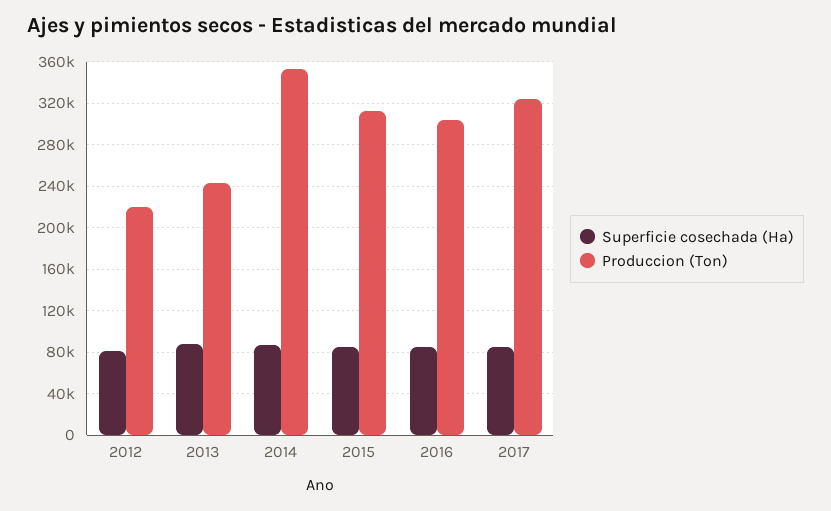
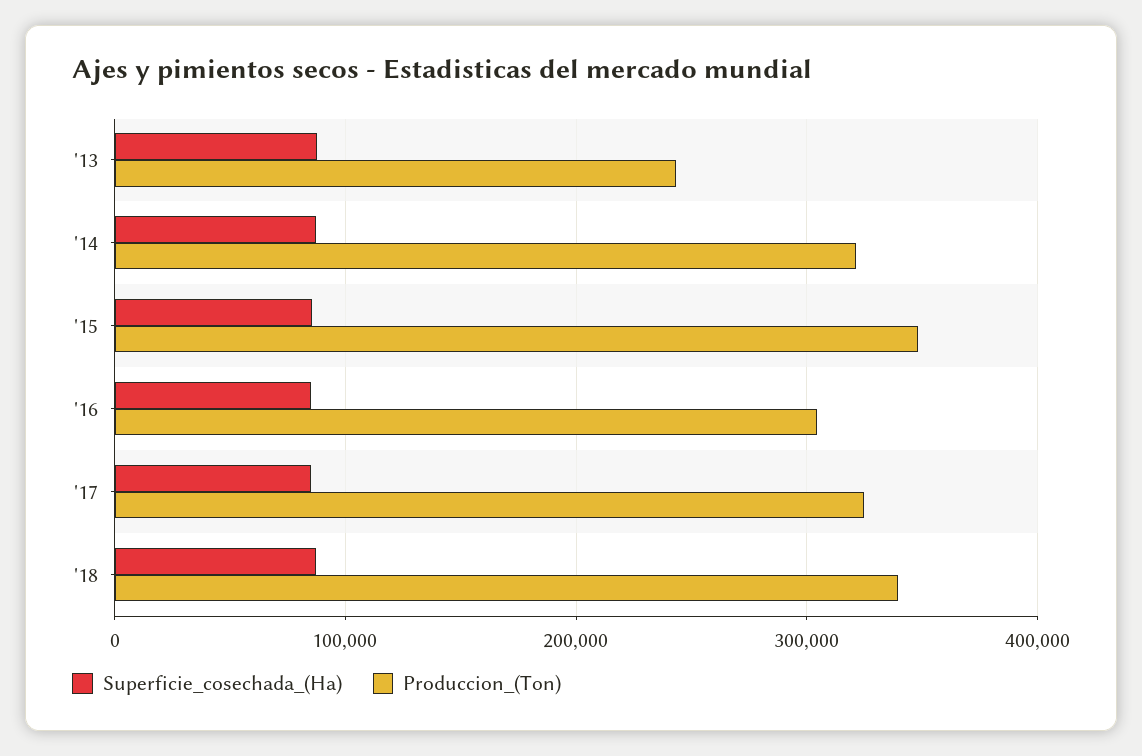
Superficie cosechada (Ha), 2012: 80000 -> none
Produccion (Ton), 2012: 220000 -> none
Produccion (Ton), 2014: 350000 -> 320000
Produccion (Ton), 2015: 310000 -> 350000
Superficie cosechada (Ha), '18: none -> 90000
Produccion (Ton), '18: none -> 340000

